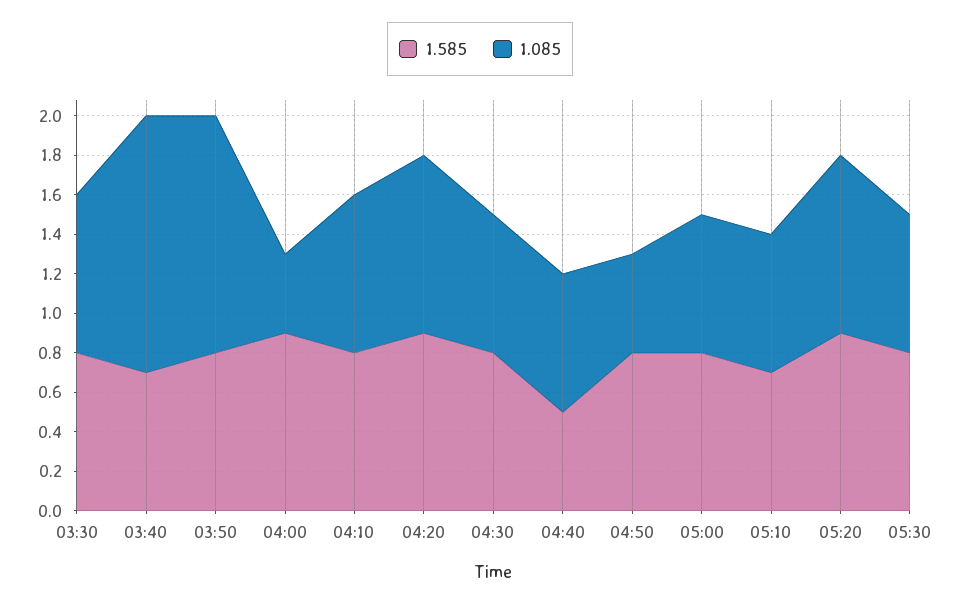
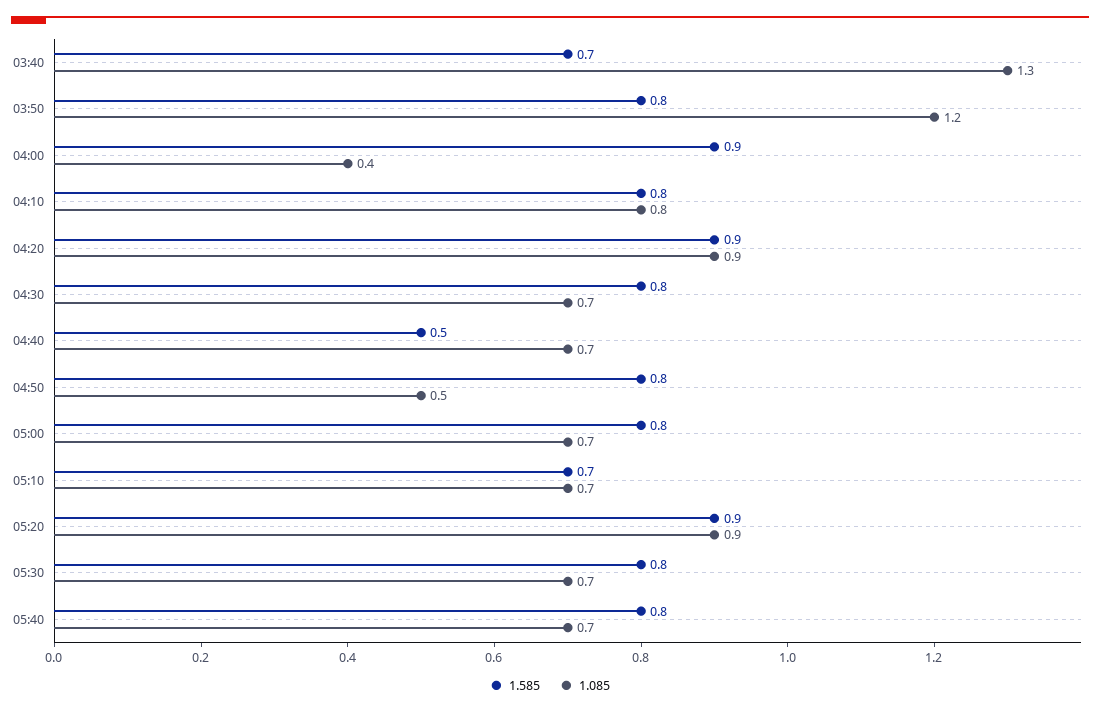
1.585, 03:30: 0.8 -> none
1.085, 03:30: 0.8 -> none
1.585, 05:40: none -> 0.8
1.085, 05:40: none -> 0.7

